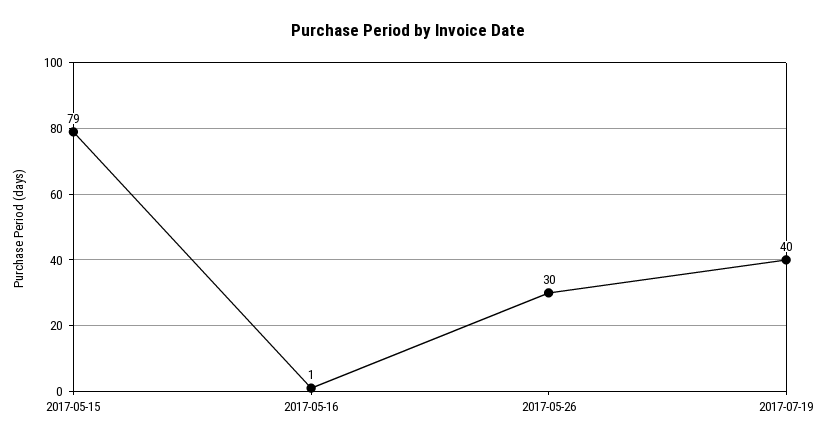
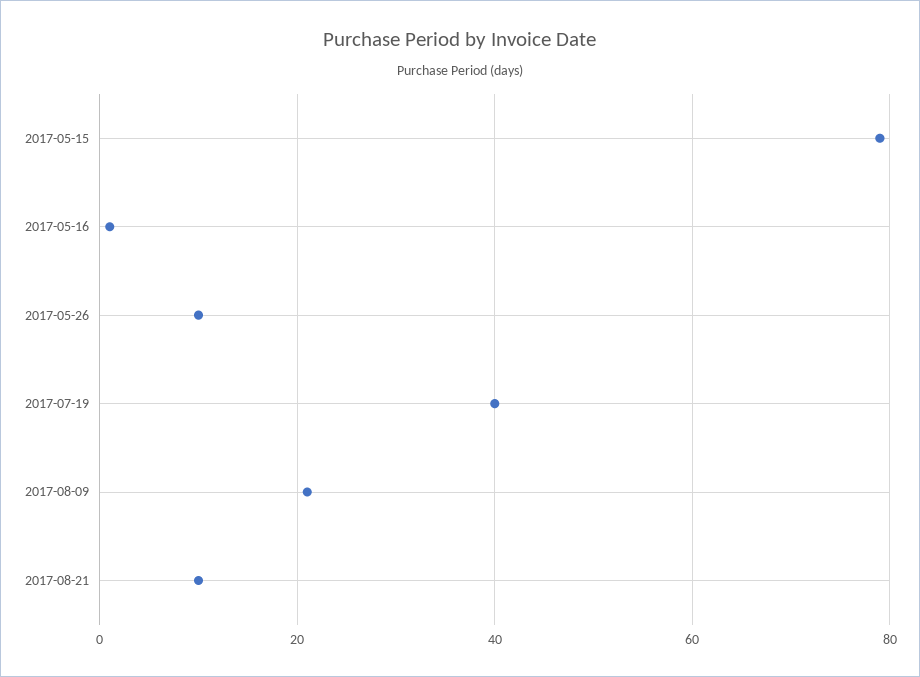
2017-05-26: 30 -> 10
2017-08-09: none -> 20
2017-08-21: none -> 10

